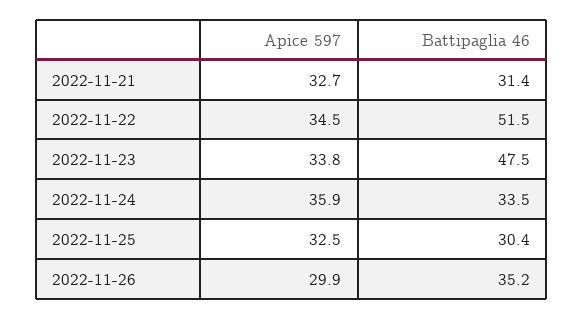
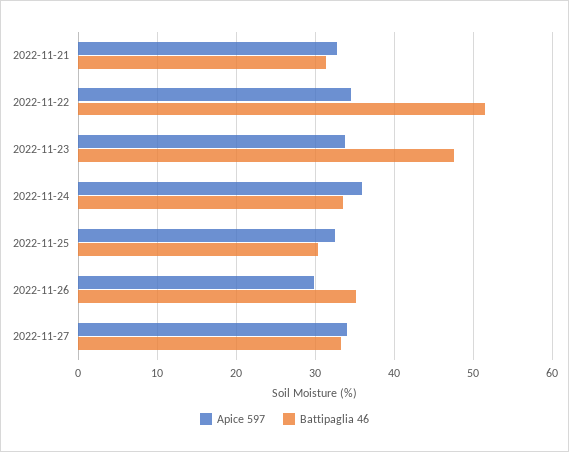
Apice 597, 2022-11-27: none -> 34
Battipaglia 46, 2022-11-27: none -> 33

